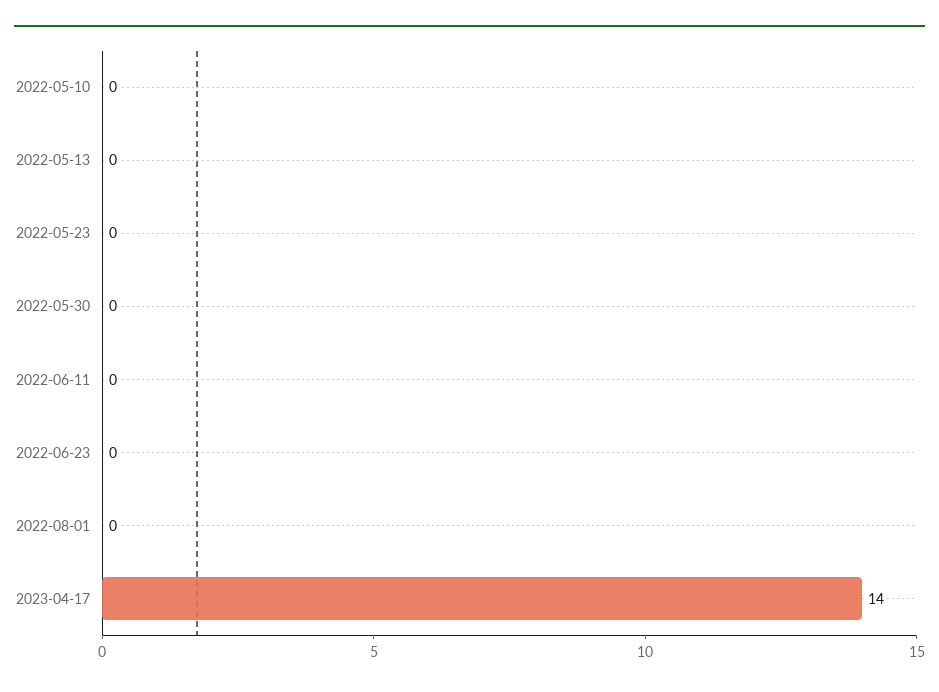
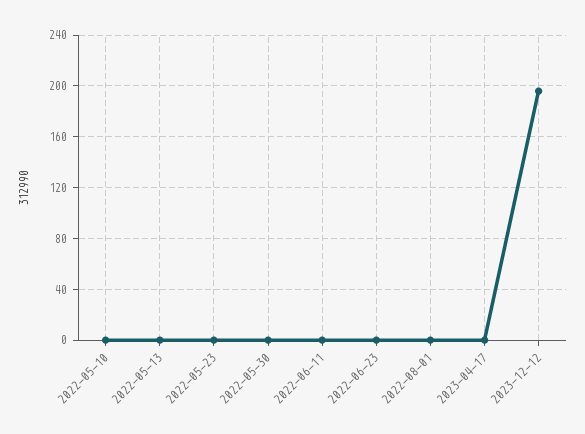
2023-04-17: 14 -> 0
2023-12-12: none -> 195

